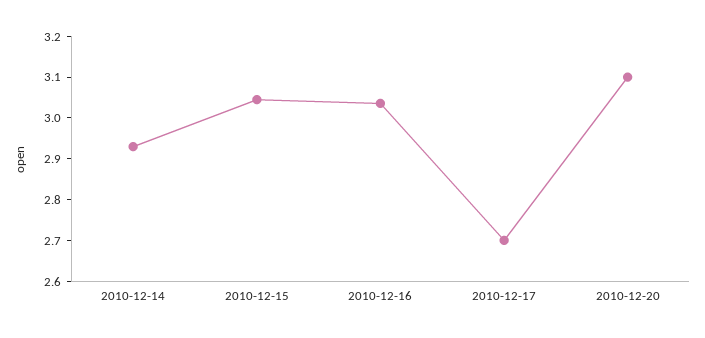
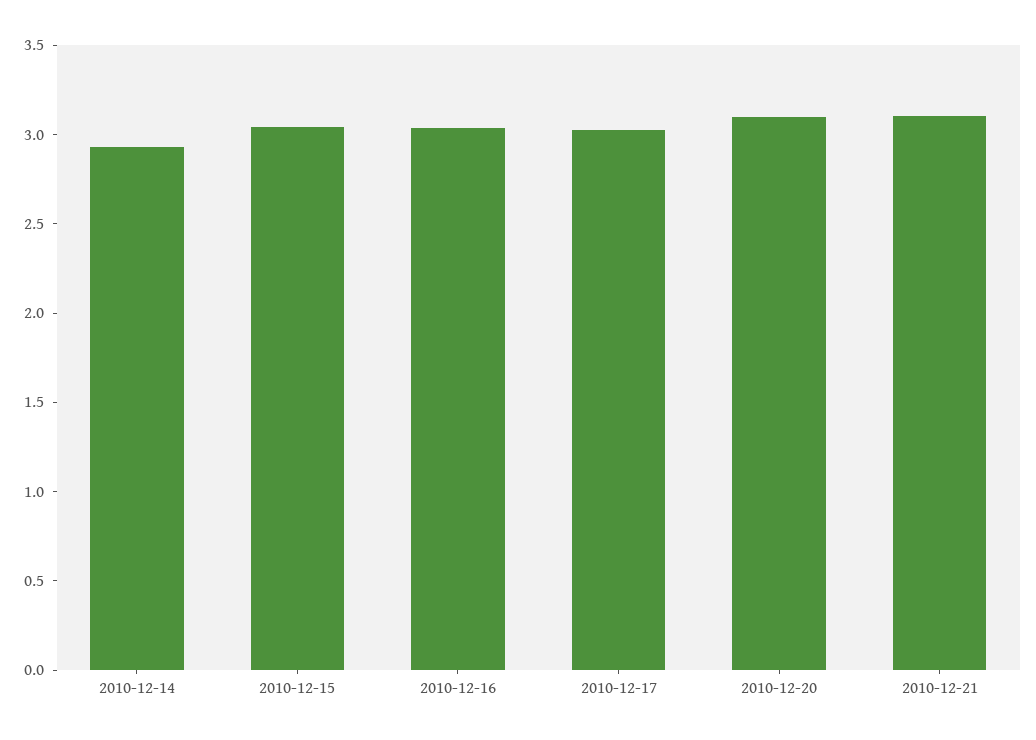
2010-12-17: 2.7 -> 3
2010-12-21: none -> 3.1

